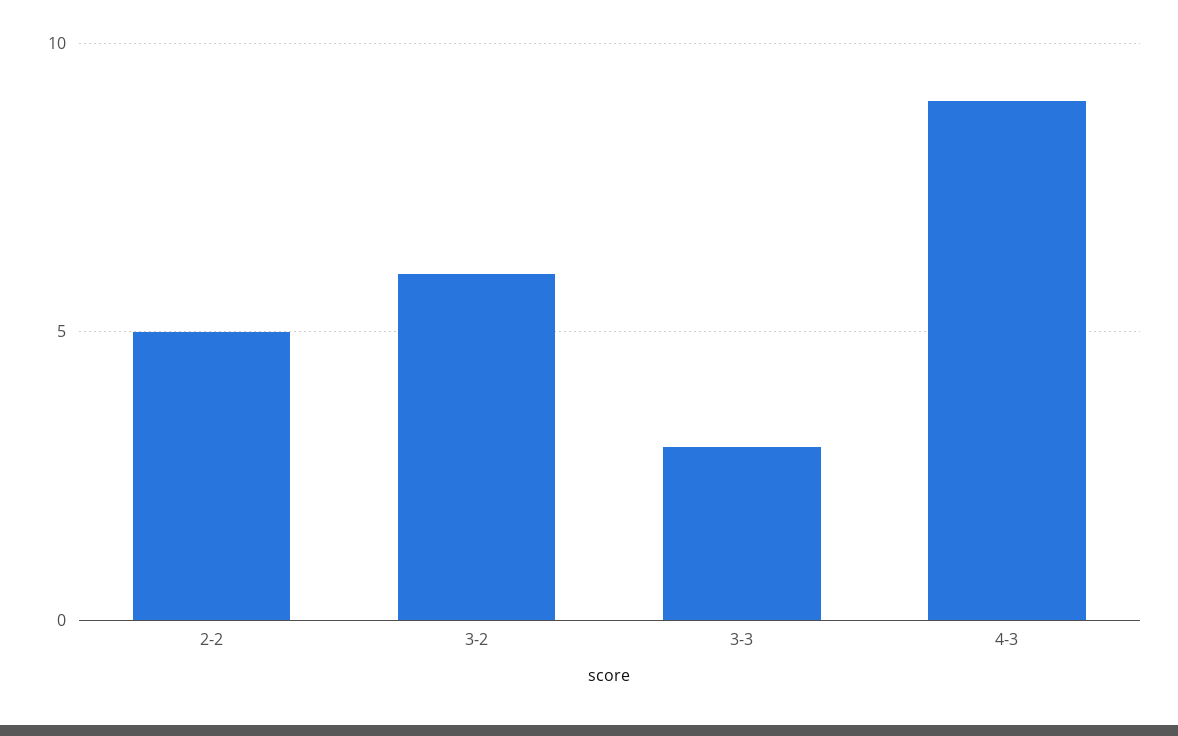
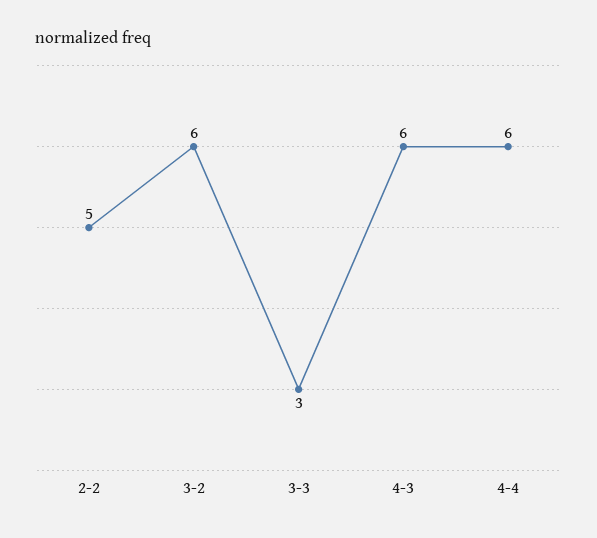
4-3: 9 -> 6
4-4: none -> 6

